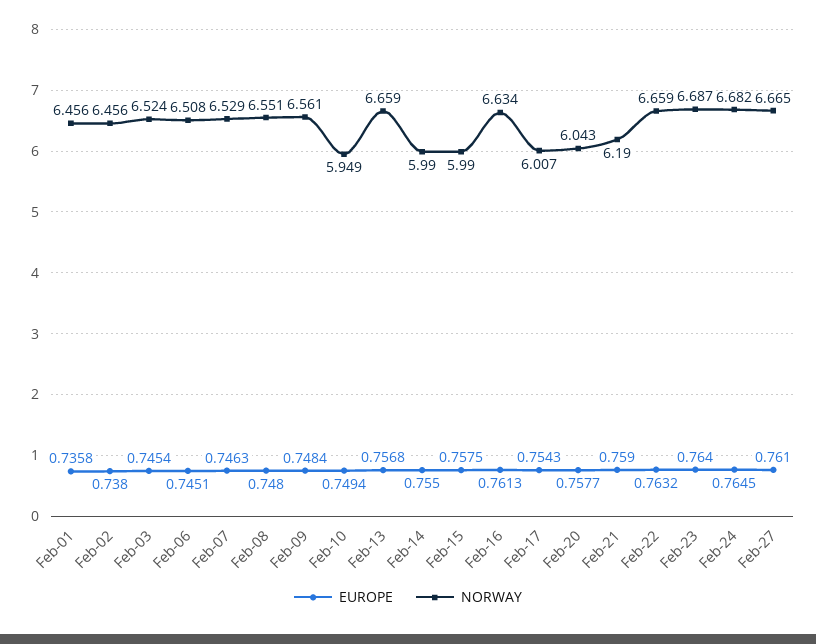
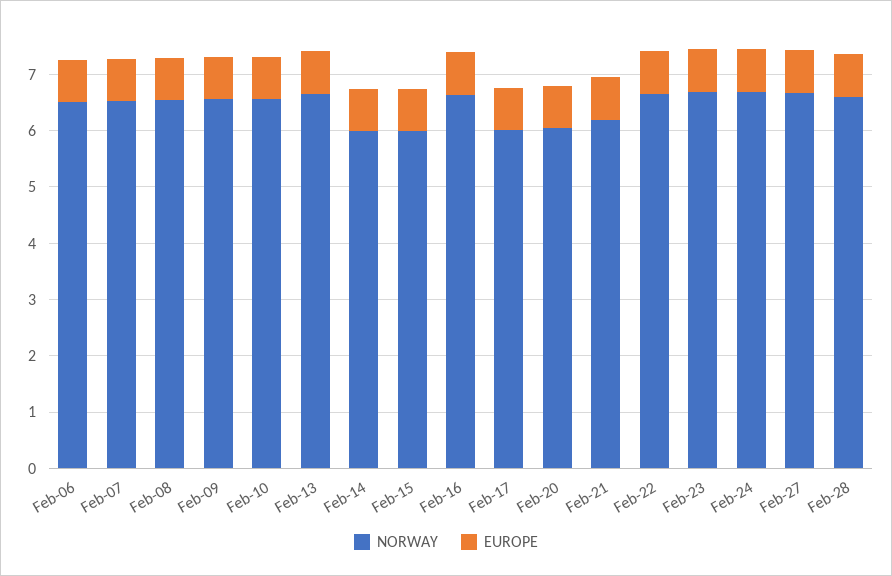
EUROPE, Feb-01: 0.7358 -> none
NORWAY, Feb-01: 6.456 -> none
EUROPE, Feb-02: 0.738 -> none
NORWAY, Feb-02: 6.456 -> none
EUROPE, Feb-03: 0.7454 -> none
NORWAY, Feb-03: 6.524 -> none
NORWAY, Feb-10: 5.949 -> 6.6
NORWAY, Feb-28: none -> 6.6
EUROPE, Feb-28: none -> 0.8

